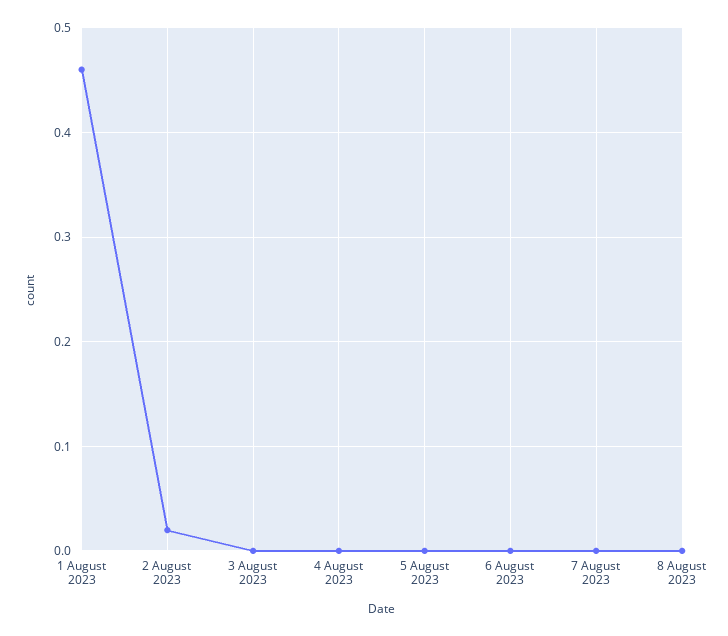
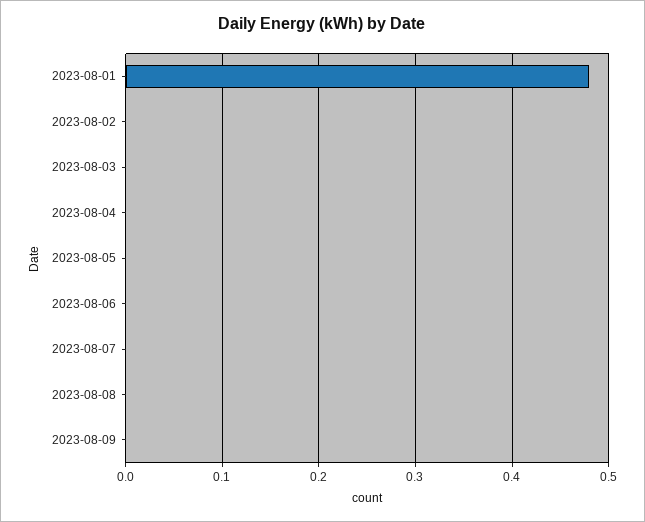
1 August 2023: 0.46 -> 0.48
2 August 2023: 0.02 -> 0
2023-08-09: none -> 0

